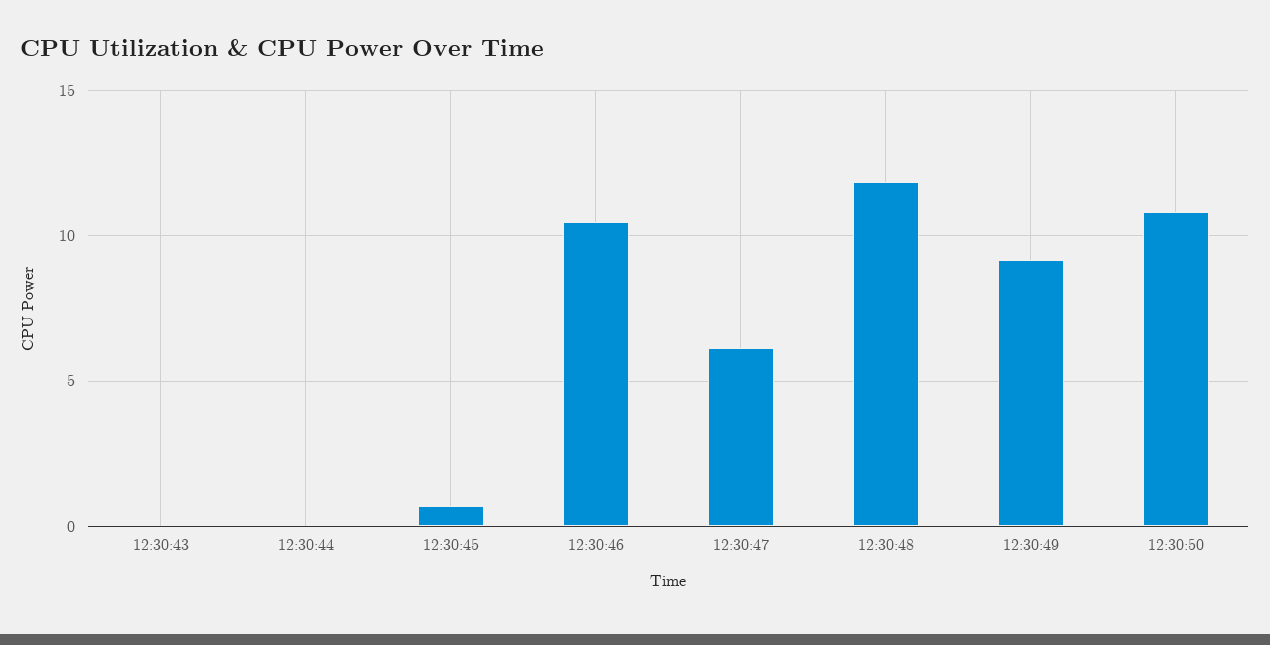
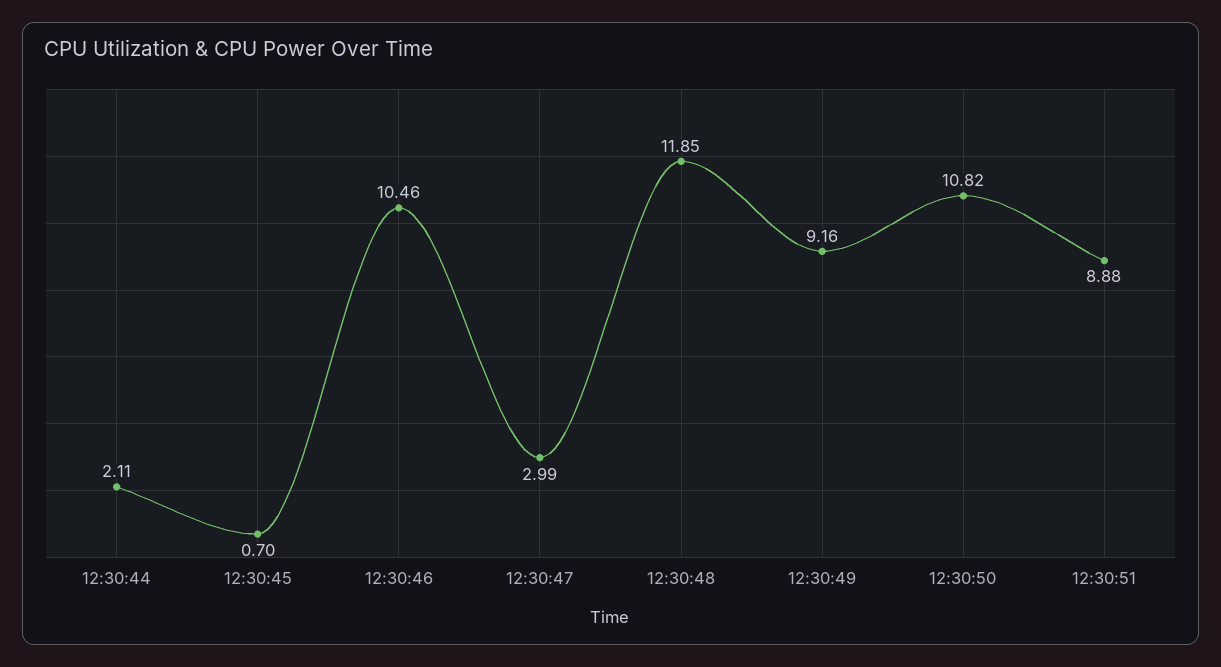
12:30:43: 0 -> none
12:30:44: 0 -> 2.11
12:30:47: 6 -> 2.99
12:30:51: none -> 8.88

